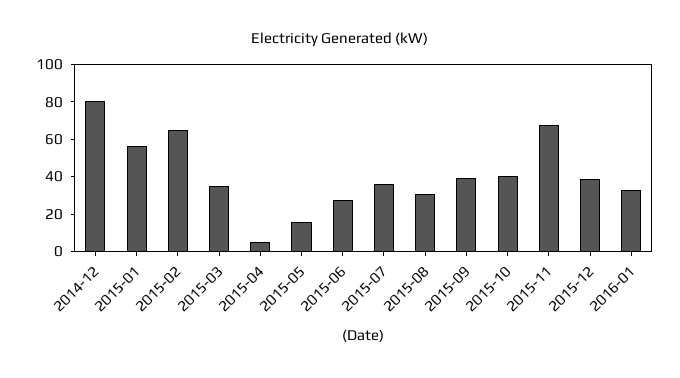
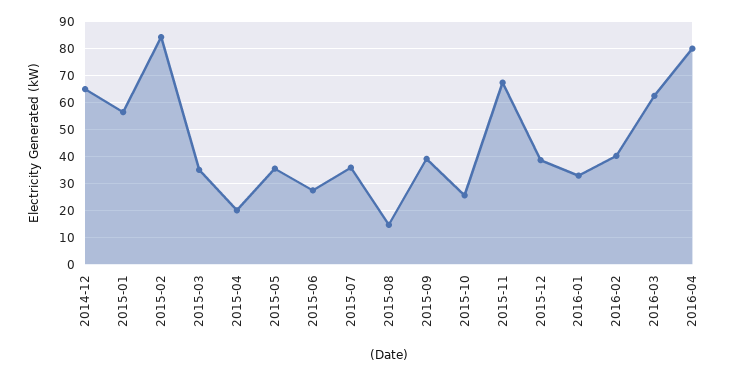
2014-12: 80 -> 65
2015-02: 65 -> 85
2015-04: 5 -> 20
2015-05: 15 -> 35
2015-08: 30 -> 15
2015-10: 40 -> 25
2016-02: none -> 40
2016-03: none -> 62.5
2016-04: none -> 80

